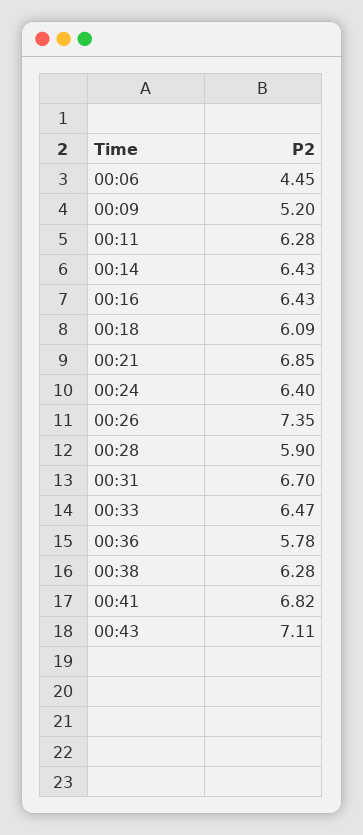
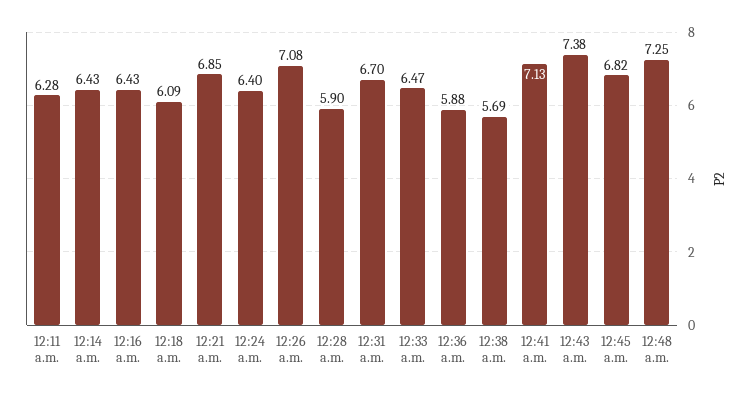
00:06: 4.45 -> none
00:09: 5.2 -> none
00:26: 7.35 -> 7.08
00:36: 5.78 -> 5.88
00:38: 6.28 -> 5.69
00:41: 6.82 -> 7.13
00:43: 7.11 -> 7.38
12:45 a.m.: none -> 6.82
12:48 a.m.: none -> 7.25

